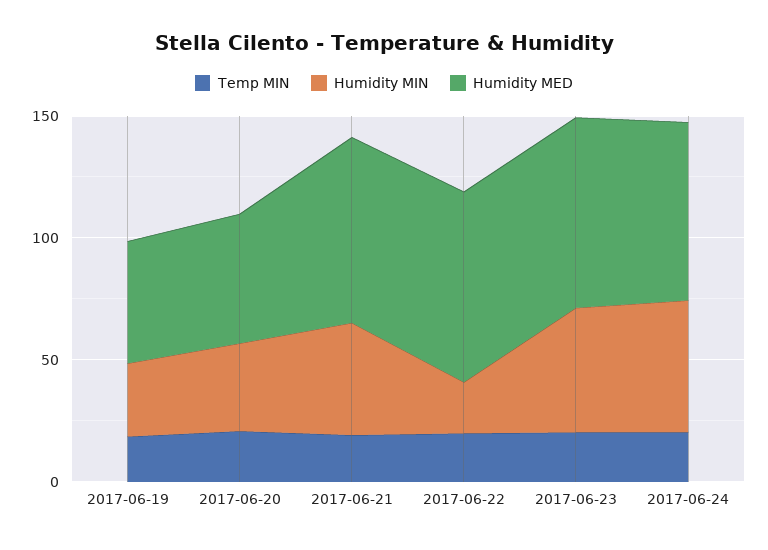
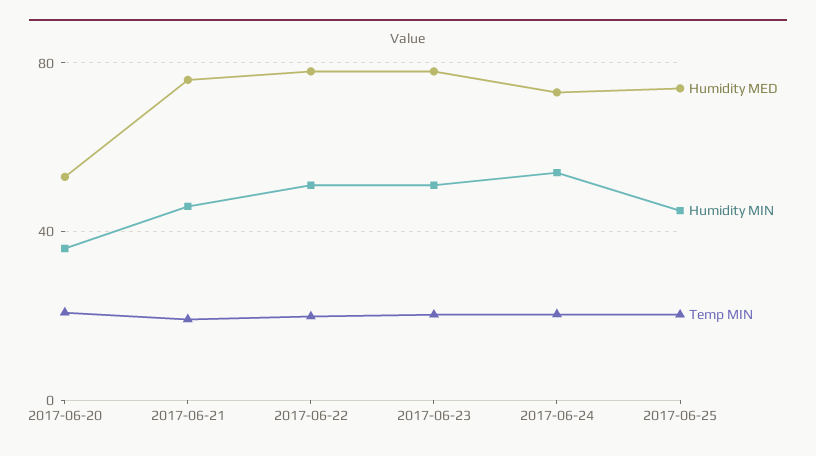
Temp MIN, 2017-06-19: 20 -> none
Humidity MIN, 2017-06-19: 30 -> none
Humidity MED, 2017-06-19: 50 -> none
Humidity MIN, 2017-06-22: 20 -> 50
Humidity MED, 2017-06-25: none -> 75
Humidity MIN, 2017-06-25: none -> 45
Temp MIN, 2017-06-25: none -> 20

